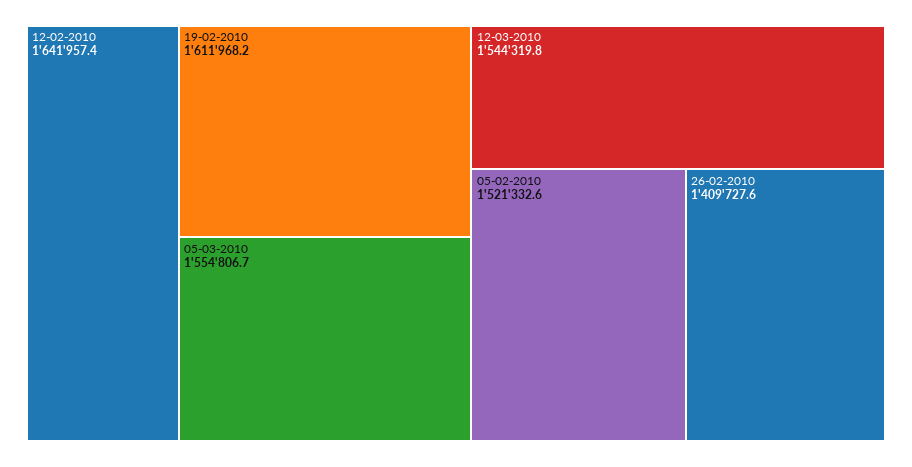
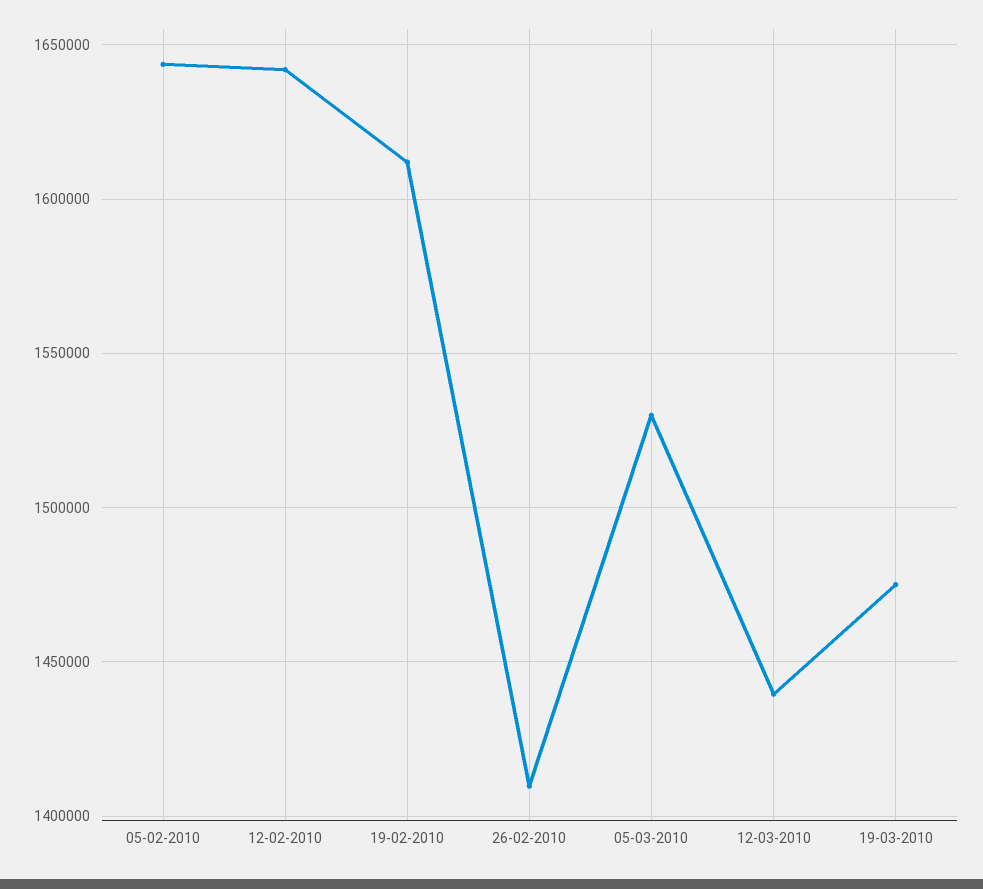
05-03-2010: 1554806.7 -> 1530000
12-03-2010: 1544319.8 -> 1440000
05-02-2010: 1521332.6 -> 1645000
19-03-2010: none -> 1475000

